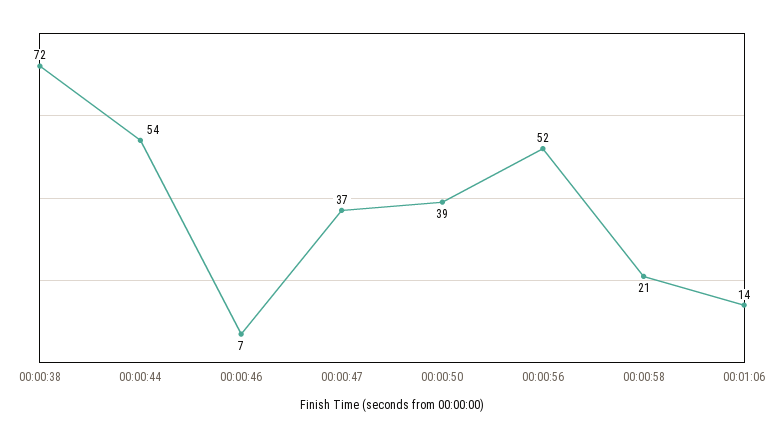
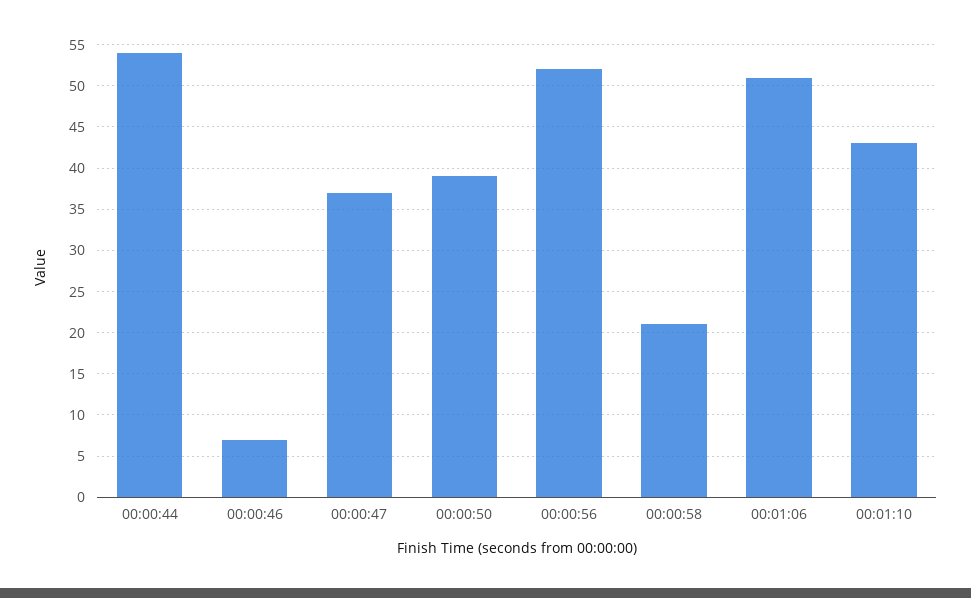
00:00:38: 72 -> none
00:01:06: 14 -> 51
00:01:10: none -> 43

